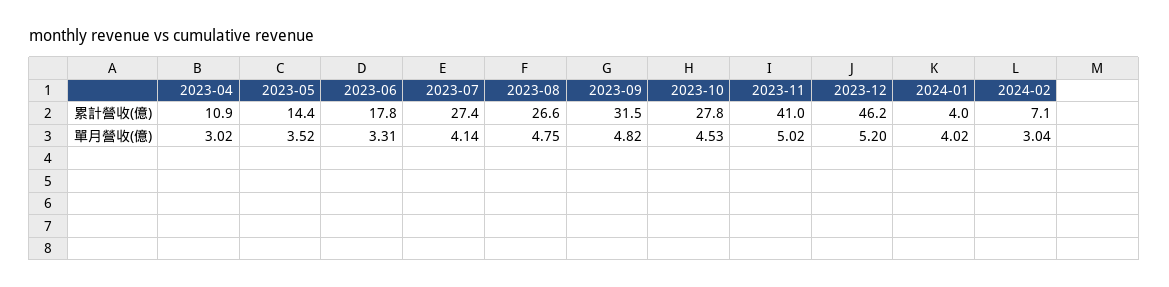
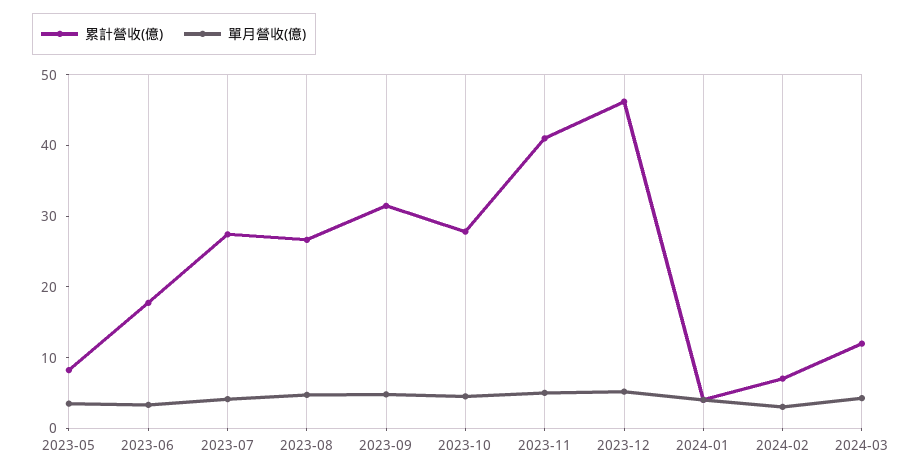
累計營收(億), 2023-04: 10.9 -> none
累計營收(億), 2023-05: 14.4 -> 8
單月營收(億), 2023-04: 3.02 -> none
累計營收(億), 2024-03: none -> 12
單月營收(億), 2024-03: none -> 4

